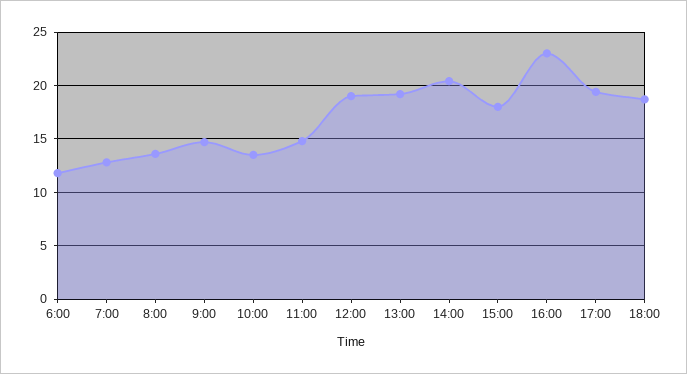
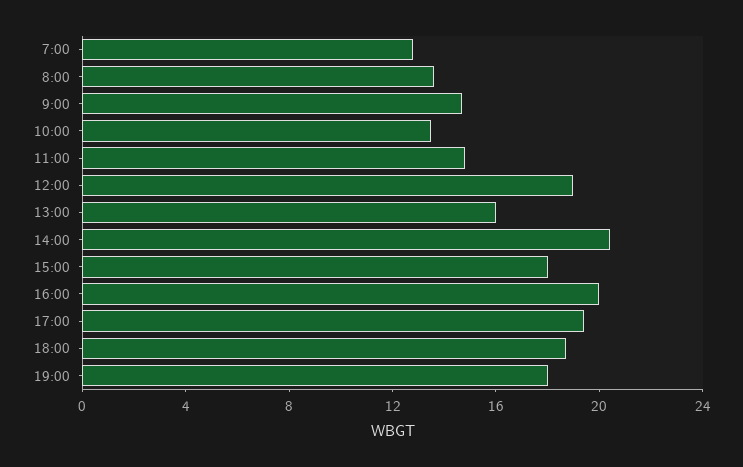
6:00: 12 -> none
13:00: 19 -> 16
16:00: 23 -> 20
19:00: none -> 18

